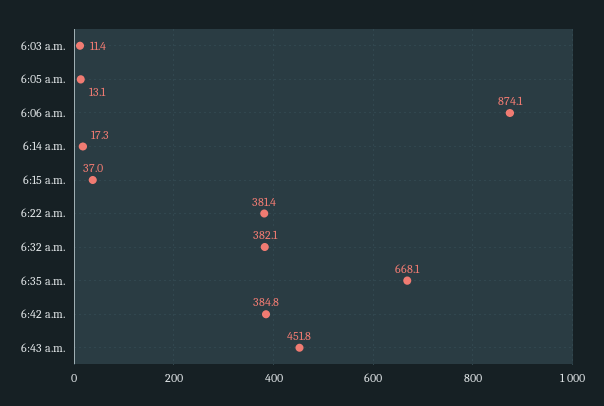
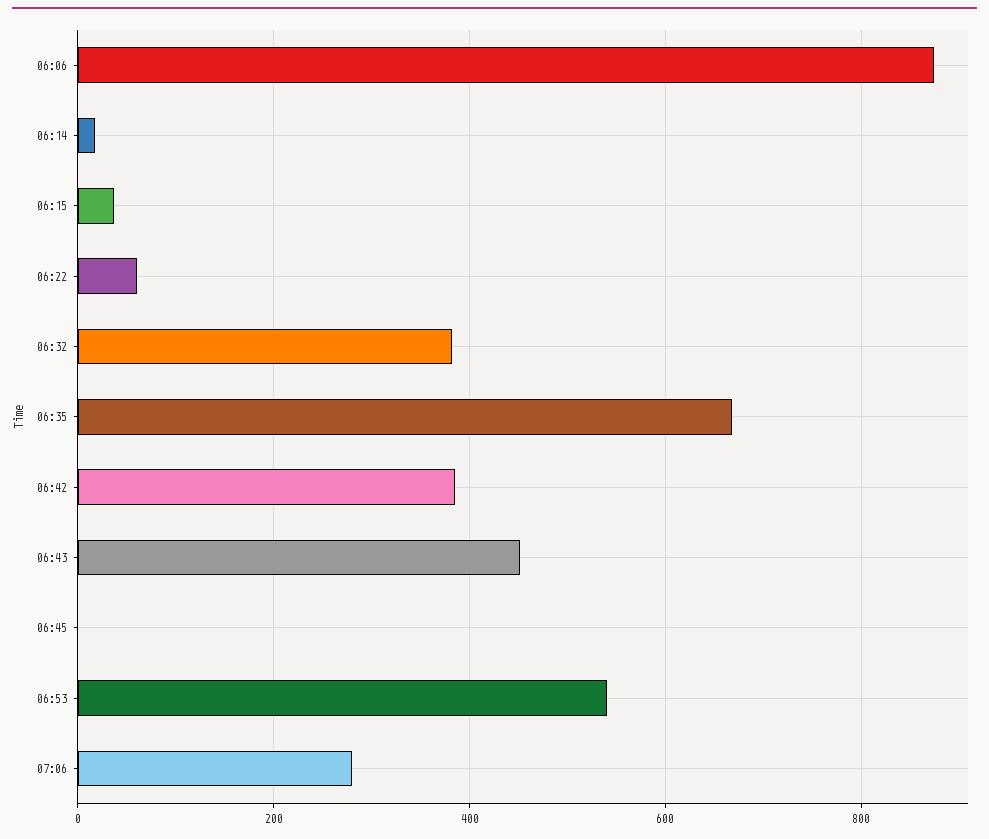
6:03 a.m.: 11.4 -> none
6:05 a.m.: 13.1 -> none
6:22 a.m.: 381.4 -> 60
06:45: none -> 0
06:53: none -> 540
07:06: none -> 280

